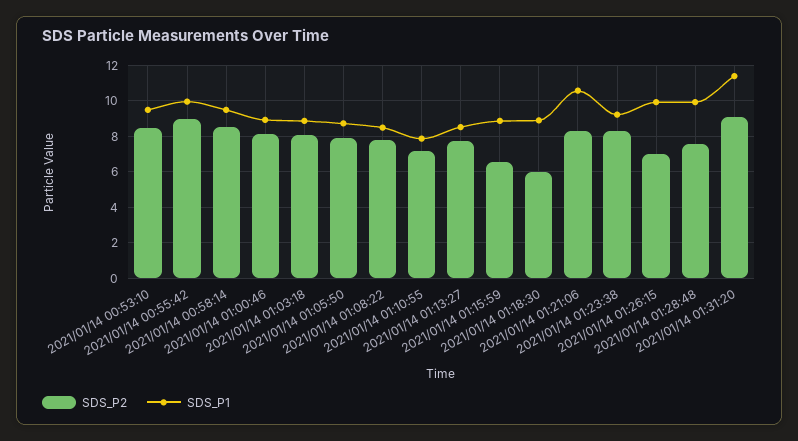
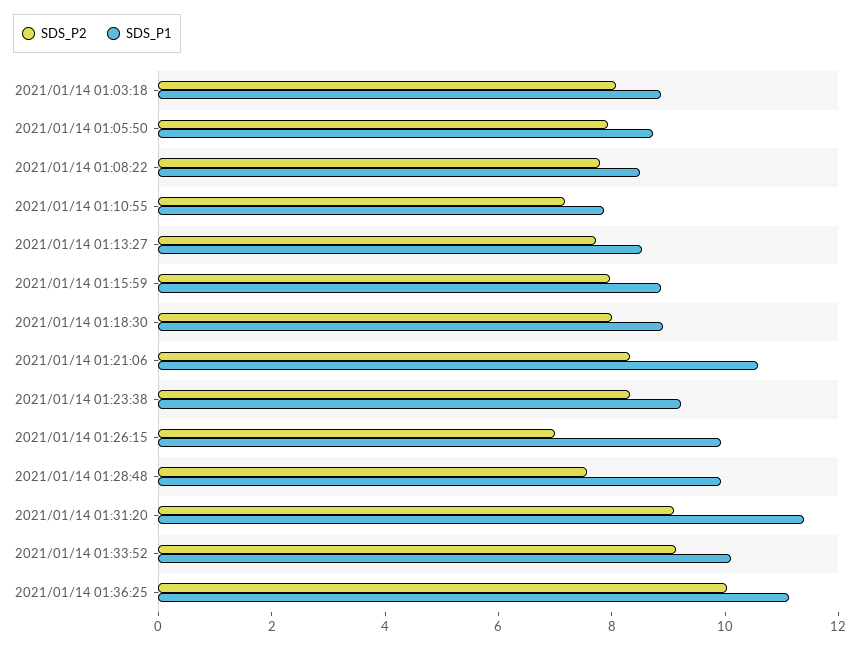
SDS_P2, 2021/01/14 00:53:10: 8.5 -> none
SDS_P1, 2021/01/14 00:53:10: 9.5 -> none
SDS_P2, 2021/01/14 00:55:42: 9 -> none
SDS_P1, 2021/01/14 00:55:42: 10 -> none
SDS_P2, 2021/01/14 00:58:14: 8.5 -> none
SDS_P1, 2021/01/14 00:58:14: 9.5 -> none
SDS_P2, 2021/01/14 01:00:46: 8 -> none
SDS_P1, 2021/01/14 01:00:46: 9 -> none
SDS_P2, 2021/01/14 01:15:59: 6.5 -> 8
SDS_P2, 2021/01/14 01:18:30: 6 -> 8
SDS_P2, 2021/01/14 01:33:52: none -> 9
SDS_P1, 2021/01/14 01:33:52: none -> 10
SDS_P2, 2021/01/14 01:36:25: none -> 10
SDS_P1, 2021/01/14 01:36:25: none -> 11

